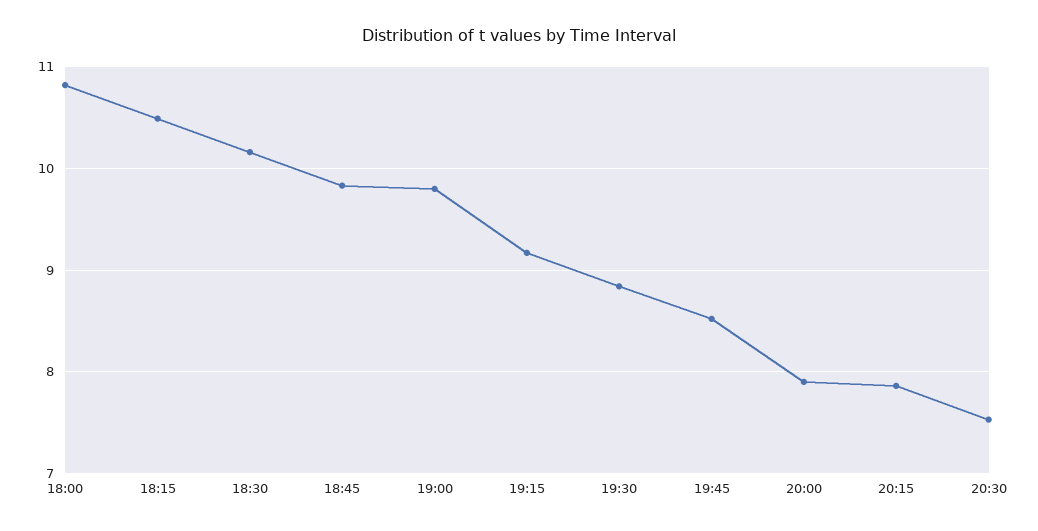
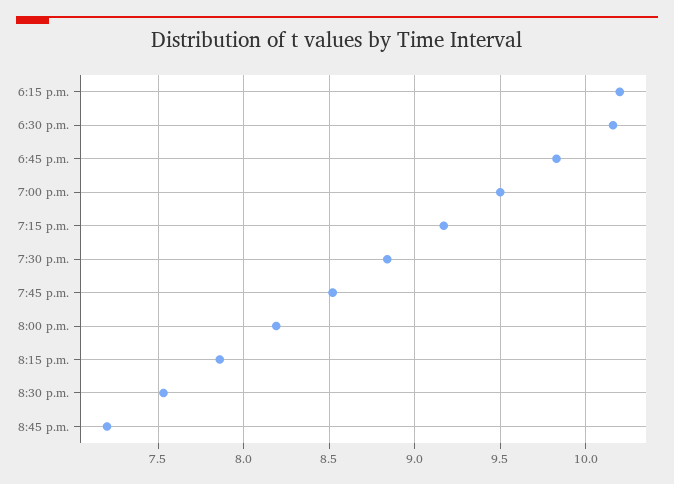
18:00: 10.8 -> none
18:15: 10.5 -> 10.2
19:00: 9.8 -> 9.5
20:00: 7.9 -> 8.2
8:45 p.m.: none -> 7.2

